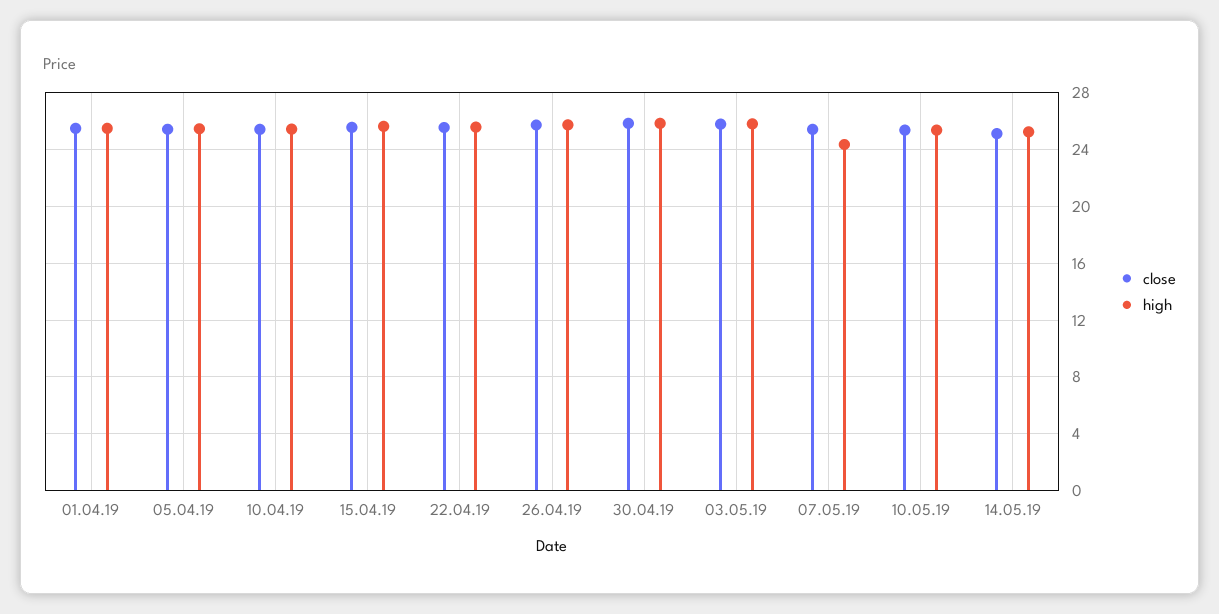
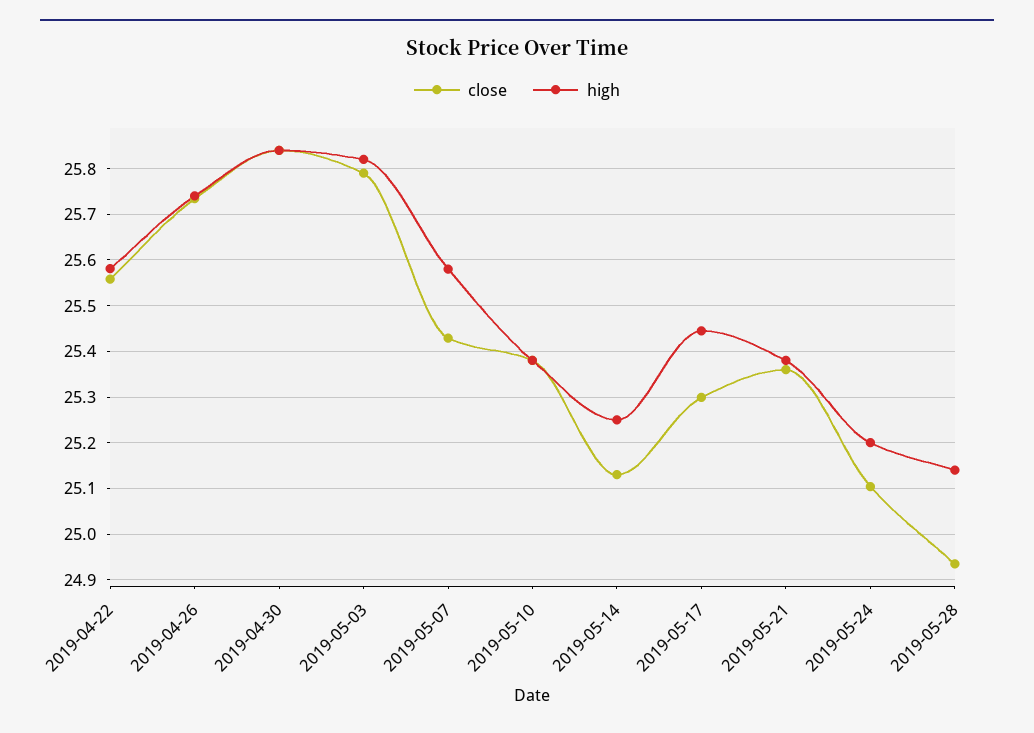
close, 01.04.19: 25.5 -> none
high, 01.04.19: 25.5 -> none
close, 05.04.19: 25.5 -> none
high, 05.04.19: 25.5 -> none
close, 10.04.19: 25.5 -> none
high, 10.04.19: 25.5 -> none
close, 15.04.19: 25.5 -> none
high, 15.04.19: 25.5 -> none
high, 07.05.19: 24.5 -> 25.58
close, 2019-05-17: none -> 25.3
high, 2019-05-17: none -> 25.44
close, 2019-05-21: none -> 25.36
high, 2019-05-21: none -> 25.38
close, 2019-05-24: none -> 25.1
high, 2019-05-24: none -> 25.2
close, 2019-05-28: none -> 24.94
high, 2019-05-28: none -> 25.14

